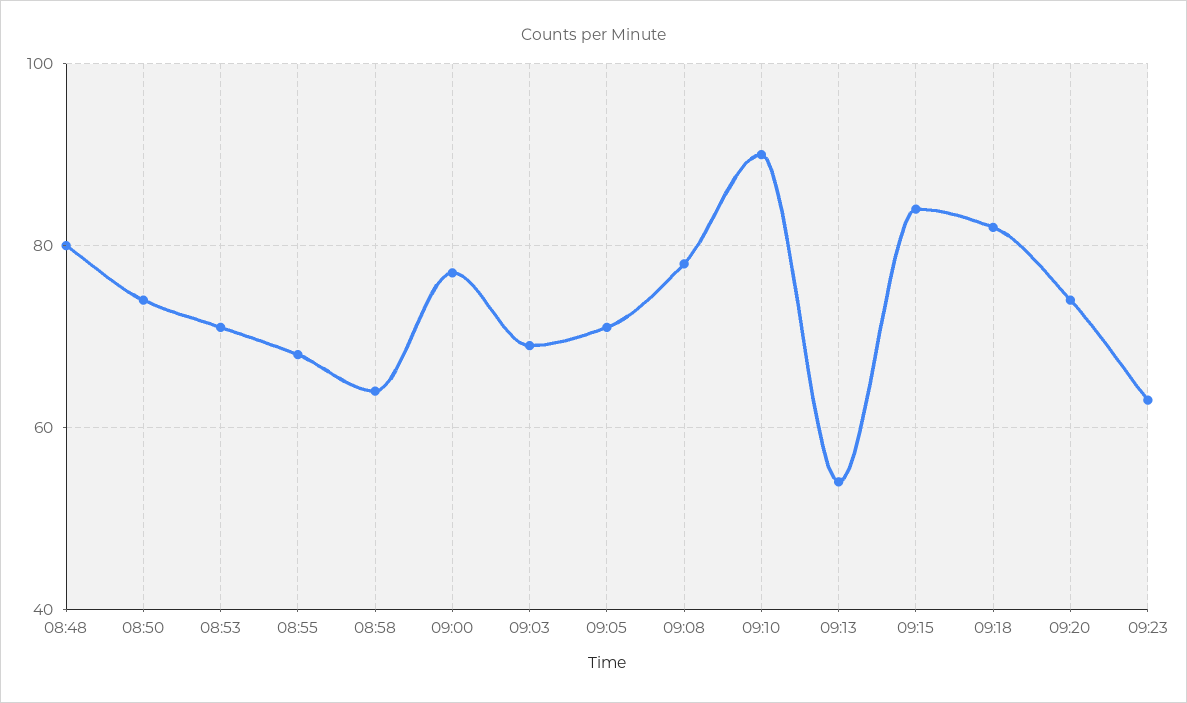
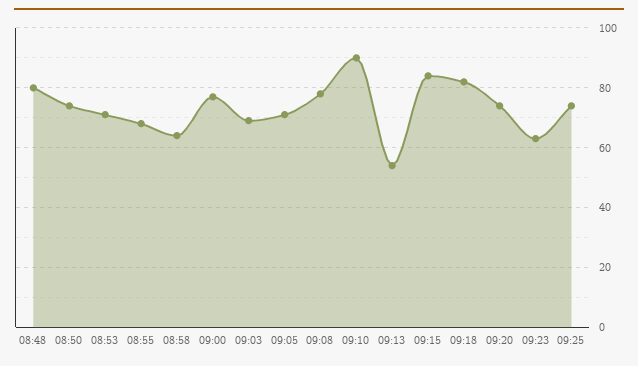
09:25: none -> 75

